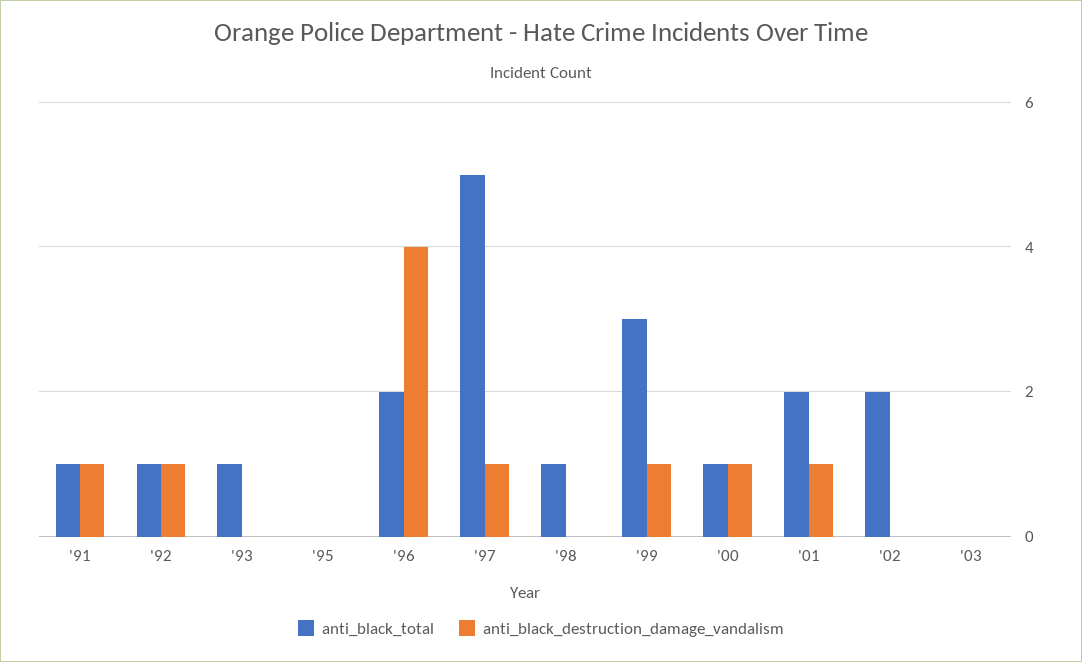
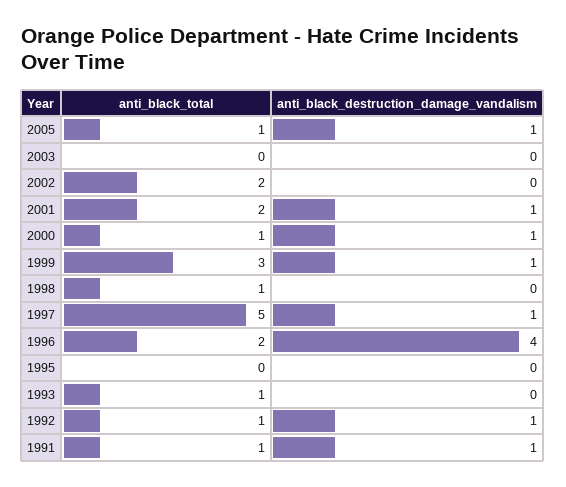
anti_black_total, 2005: none -> 1
anti_black_destruction_damage_vandalism, 2005: none -> 1

